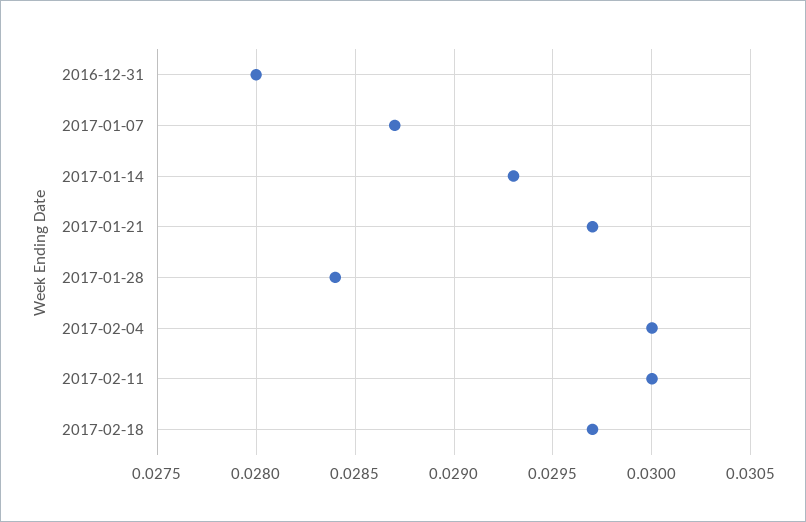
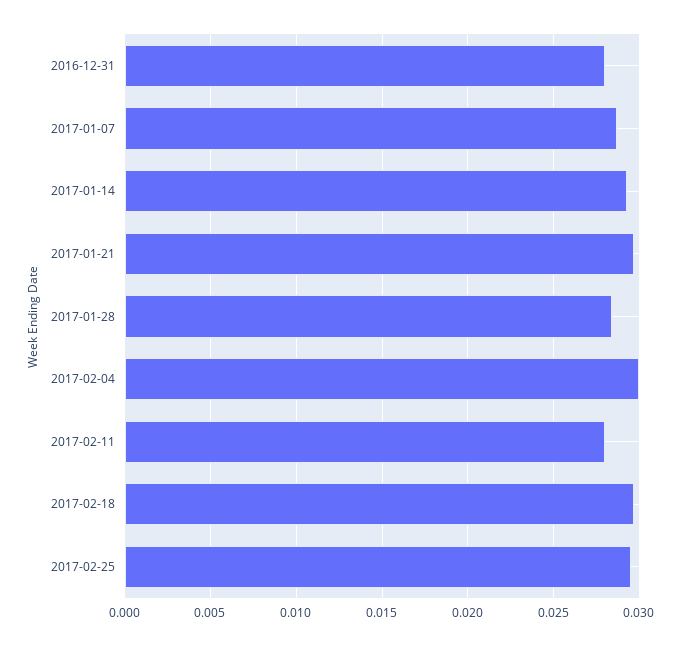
2017-02-11: 0.03 -> 0.028
2017-02-25: none -> 0.0295

